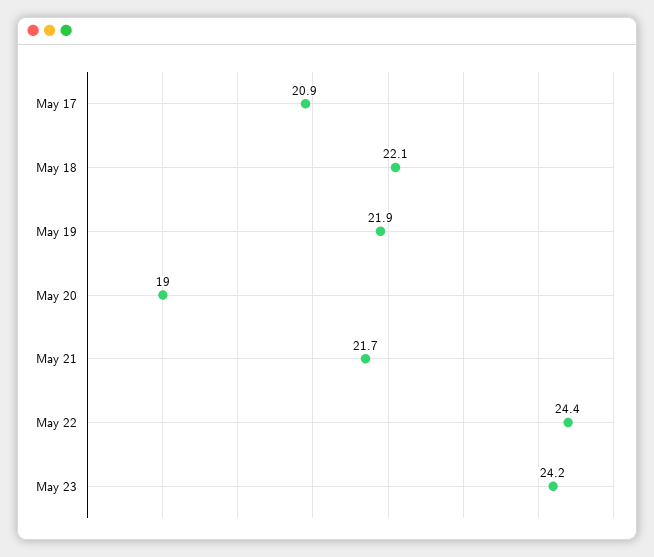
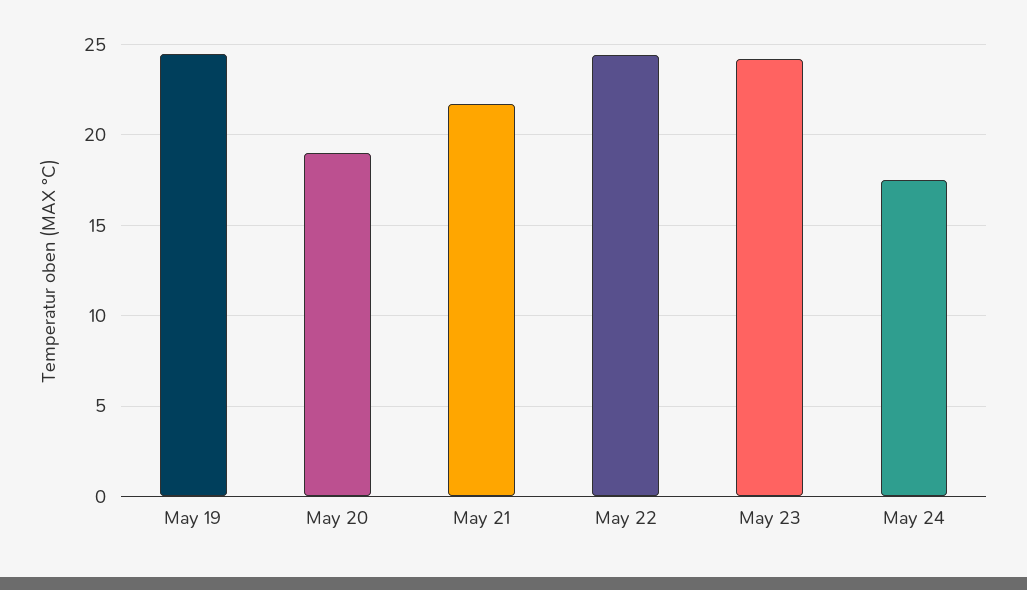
May 17: 20.9 -> none
May 18: 22.1 -> none
May 19: 21.9 -> 24.5
May 24: none -> 17.5

